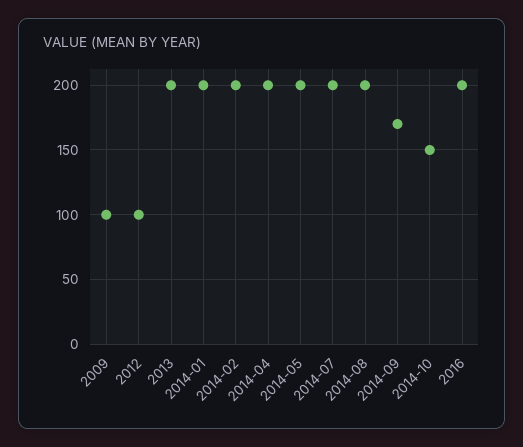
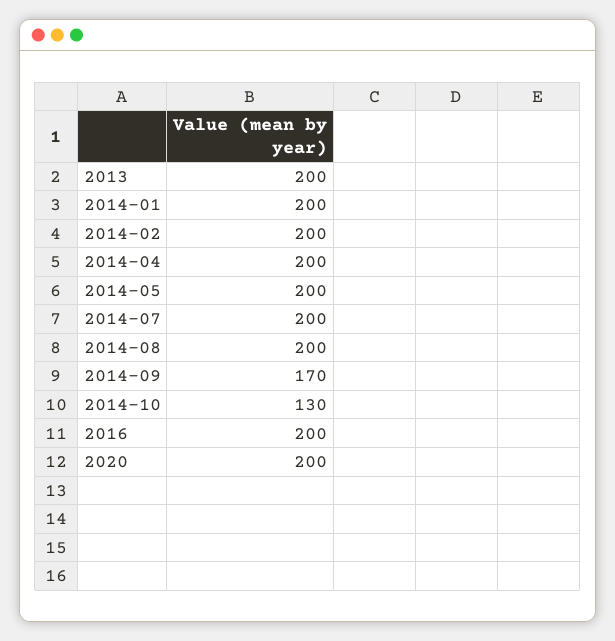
2009: 100 -> none
2012: 100 -> none
2014-10: 150 -> 130
2020: none -> 200

